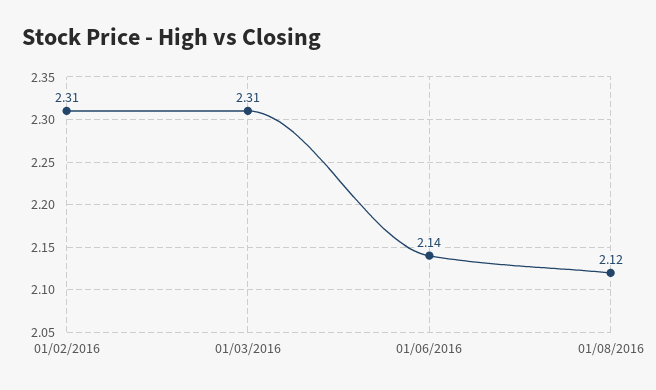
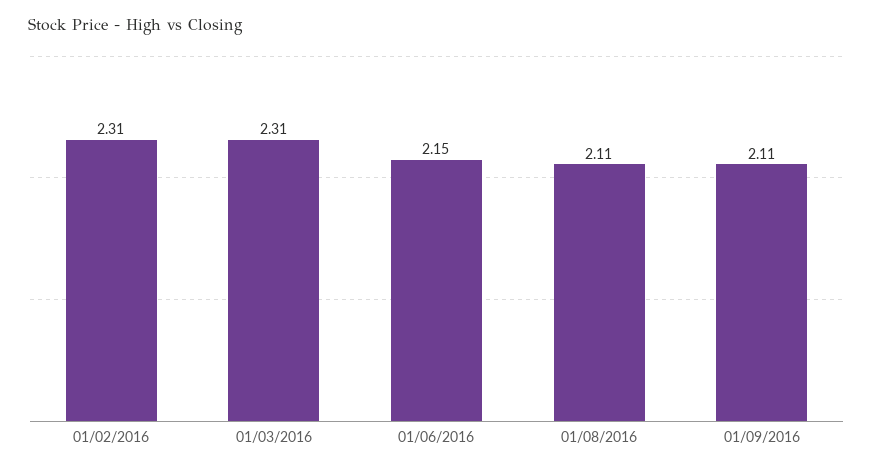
01/06/2016: 2.14 -> 2.15
01/08/2016: 2.12 -> 2.11
01/09/2016: none -> 2.11

